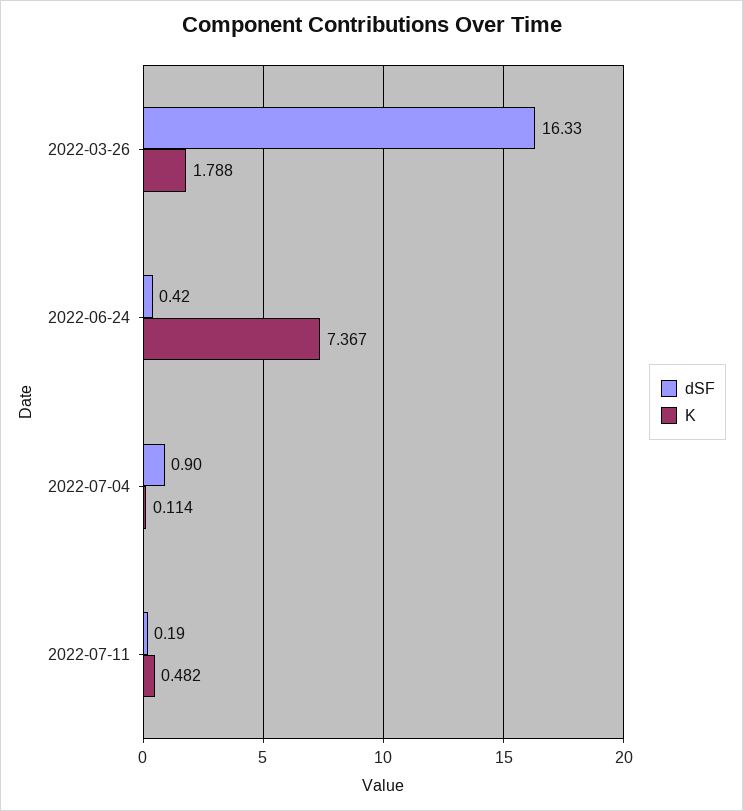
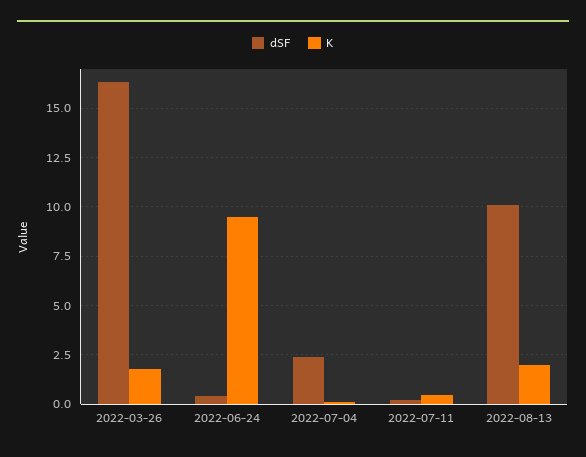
K, 2022-06-24: 7.367 -> 9.5
dSF, 2022-07-04: 0.9 -> 2.5
dSF, 2022-08-13: none -> 10
K, 2022-08-13: none -> 2

